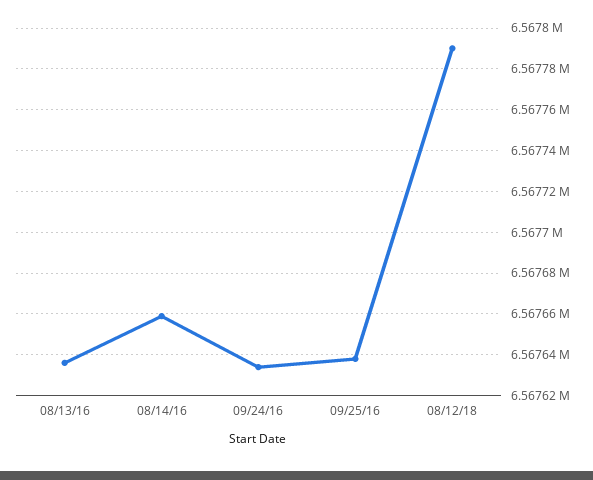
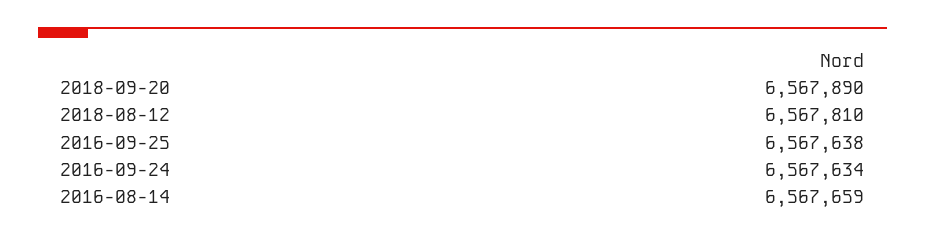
08/13/16: 6567635 -> none
08/12/18: 6567790 -> 6567810
2018-09-20: none -> 6567890

